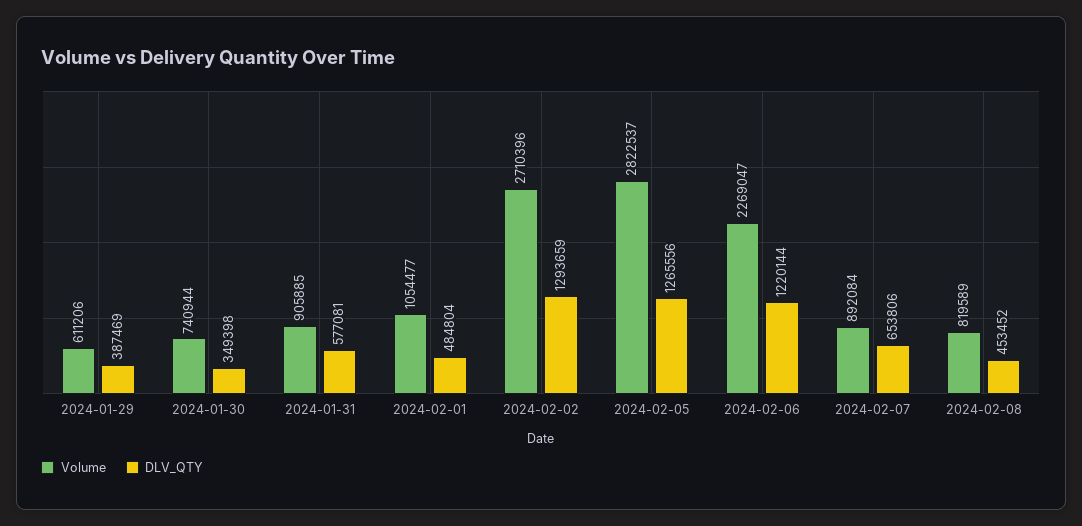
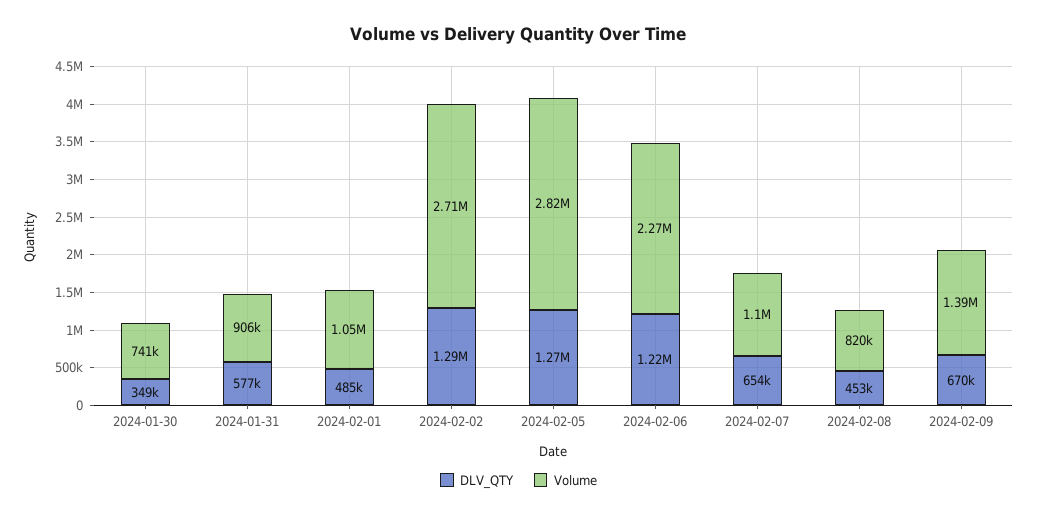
Volume, 2024-01-29: 611206 -> none
DLV_QTY, 2024-01-29: 387469 -> none
Volume, 2024-02-07: 892084 -> 1100000
DLV_QTY, 2024-02-09: none -> 670000
Volume, 2024-02-09: none -> 1390000

